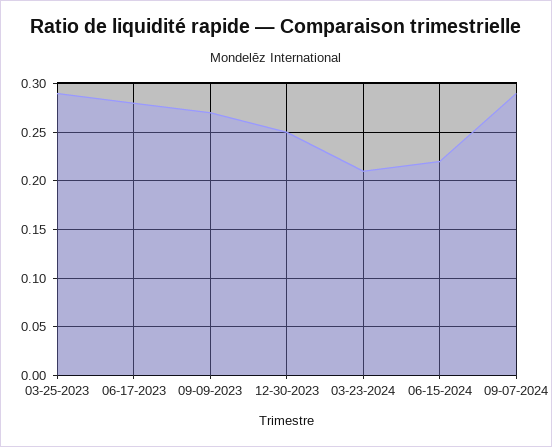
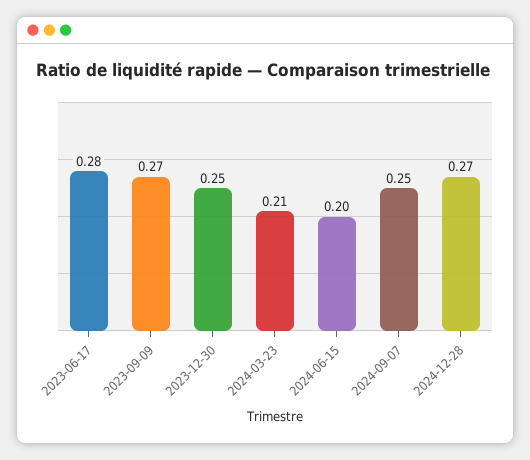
03-25-2023: 0.29 -> none
06-15-2024: 0.22 -> 0.2
09-07-2024: 0.29 -> 0.25
2024-12-28: none -> 0.27

